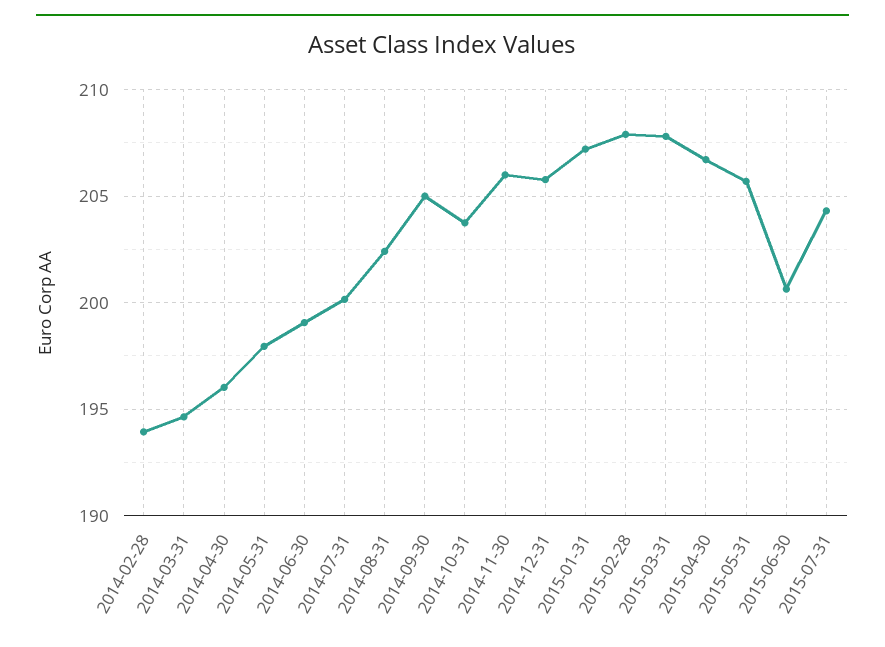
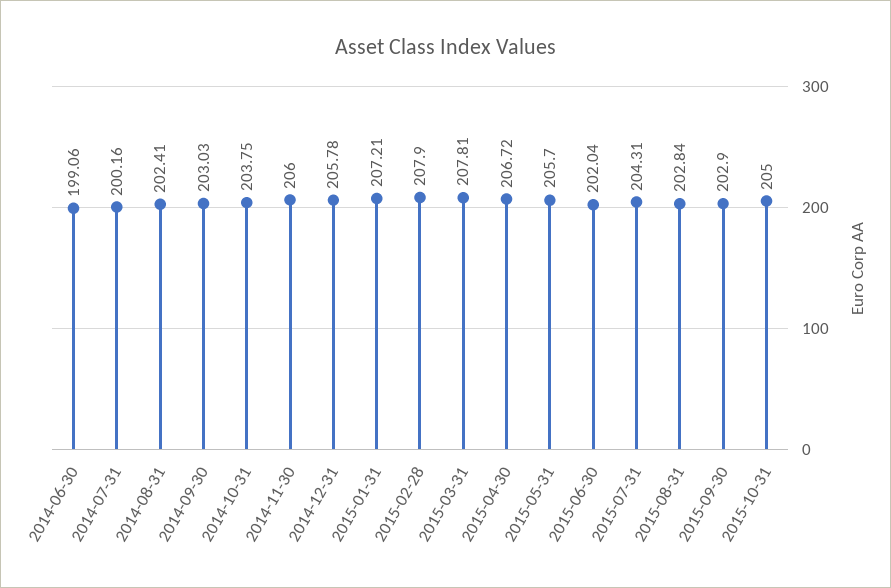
2014-02-28: 194 -> none
2014-03-31: 194.5 -> none
2014-04-30: 196 -> none
2014-05-31: 198 -> none
2014-09-30: 205 -> 203.03
2015-06-30: 200.5 -> 202.04
2015-08-31: none -> 202.84
2015-09-30: none -> 202.9
2015-10-31: none -> 205

